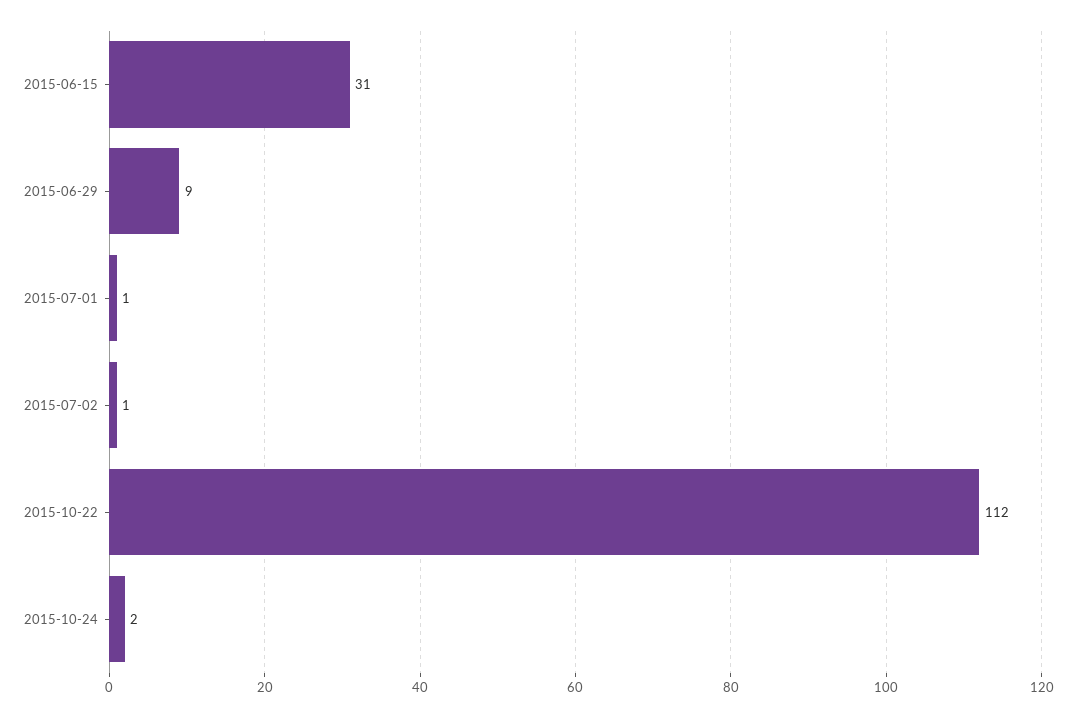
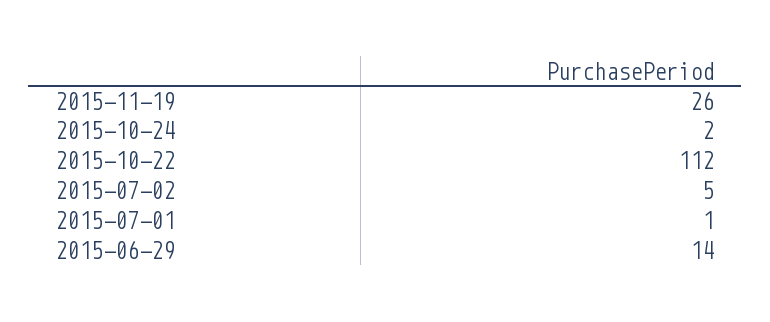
2015-06-15: 31 -> none
2015-06-29: 9 -> 14
2015-07-02: 1 -> 5
2015-11-19: none -> 26

